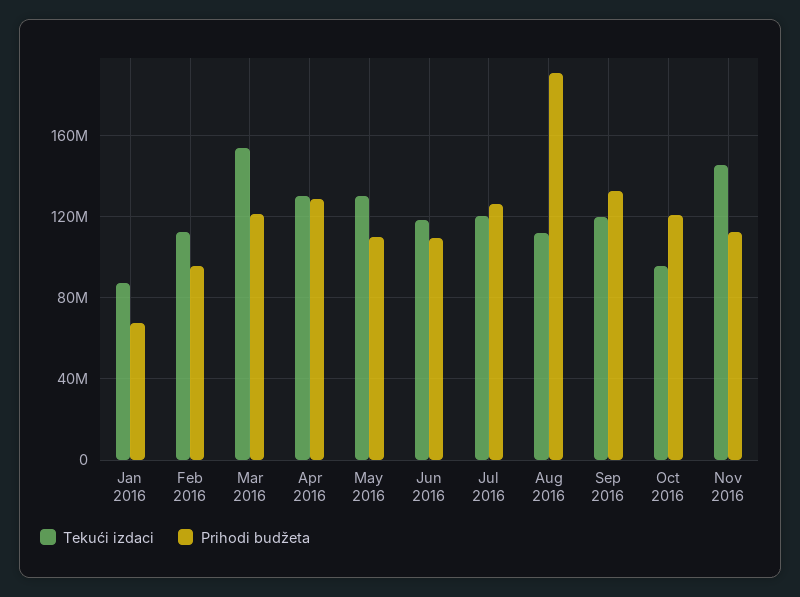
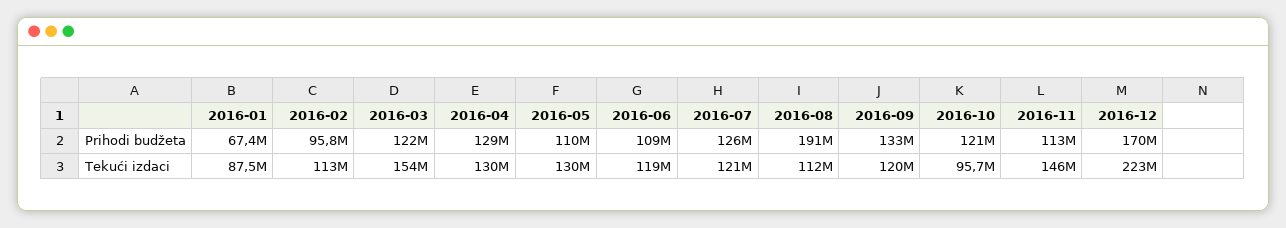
Prihodi budžeta, 2016-12: none -> 170000000
Tekući izdaci, 2016-12: none -> 223000000

